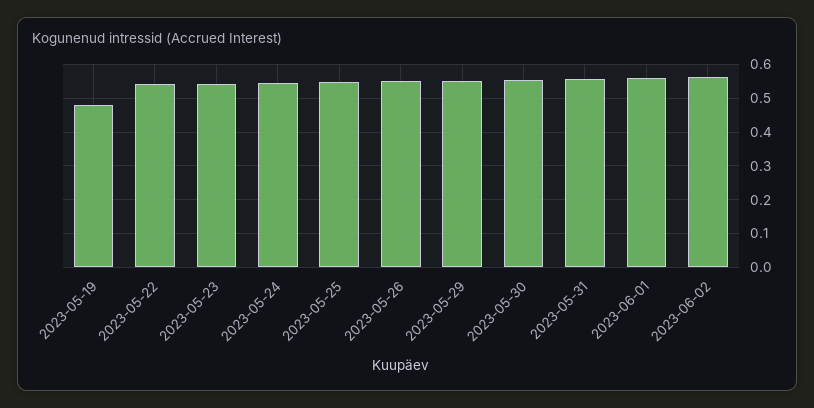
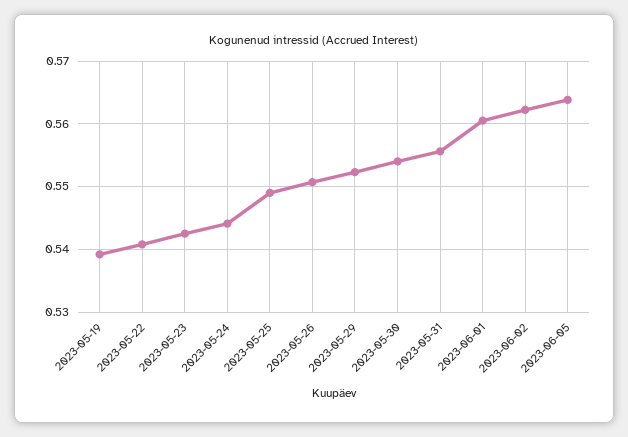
2023-05-19: 0.48 -> 0.539
2023-06-05: none -> 0.564

